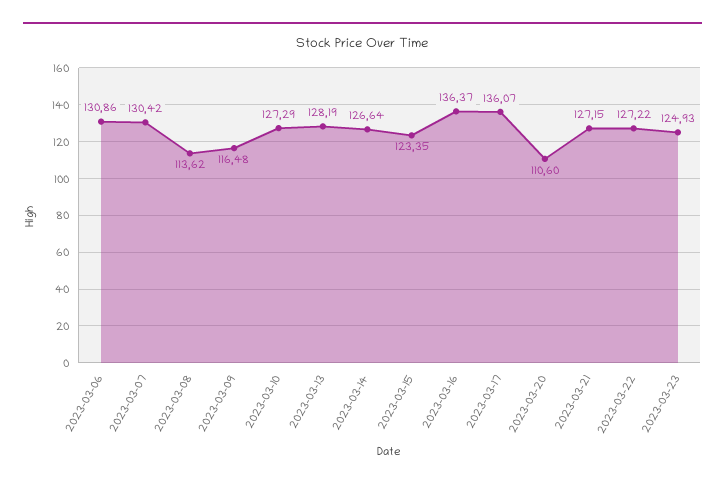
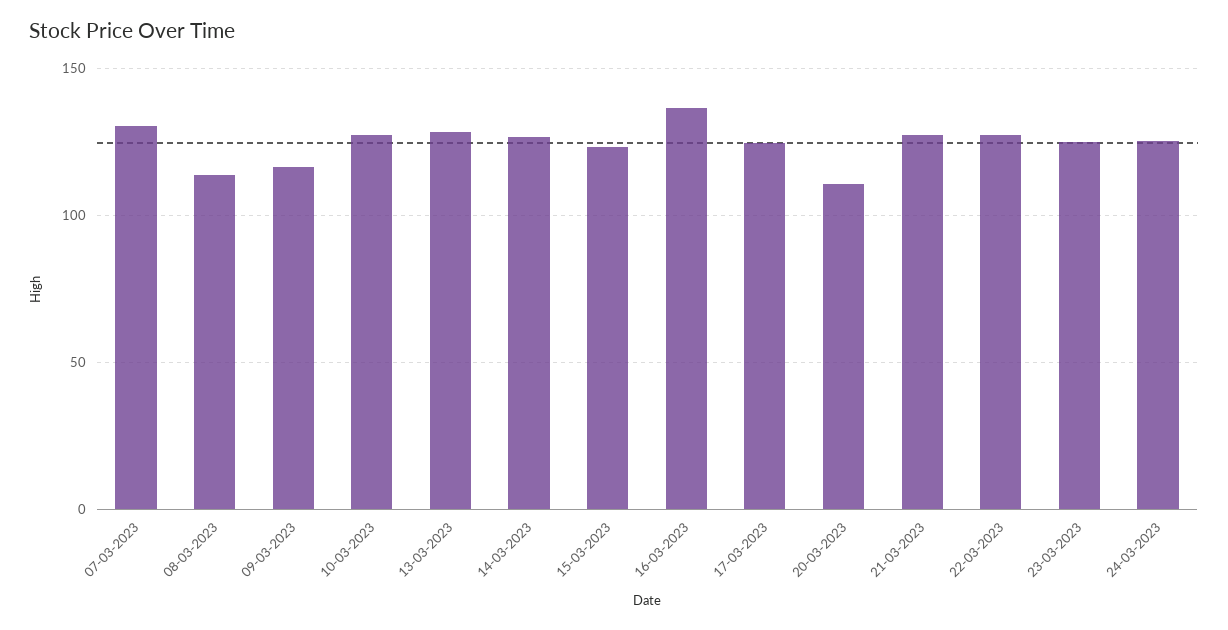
2023-03-06: 130.86 -> none
2023-03-17: 136.07 -> 125
24-03-2023: none -> 125

